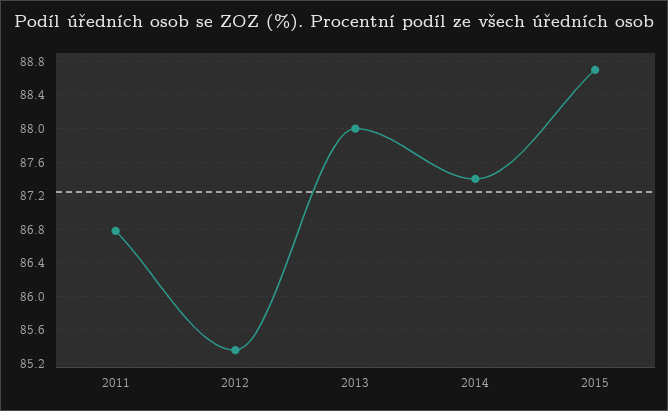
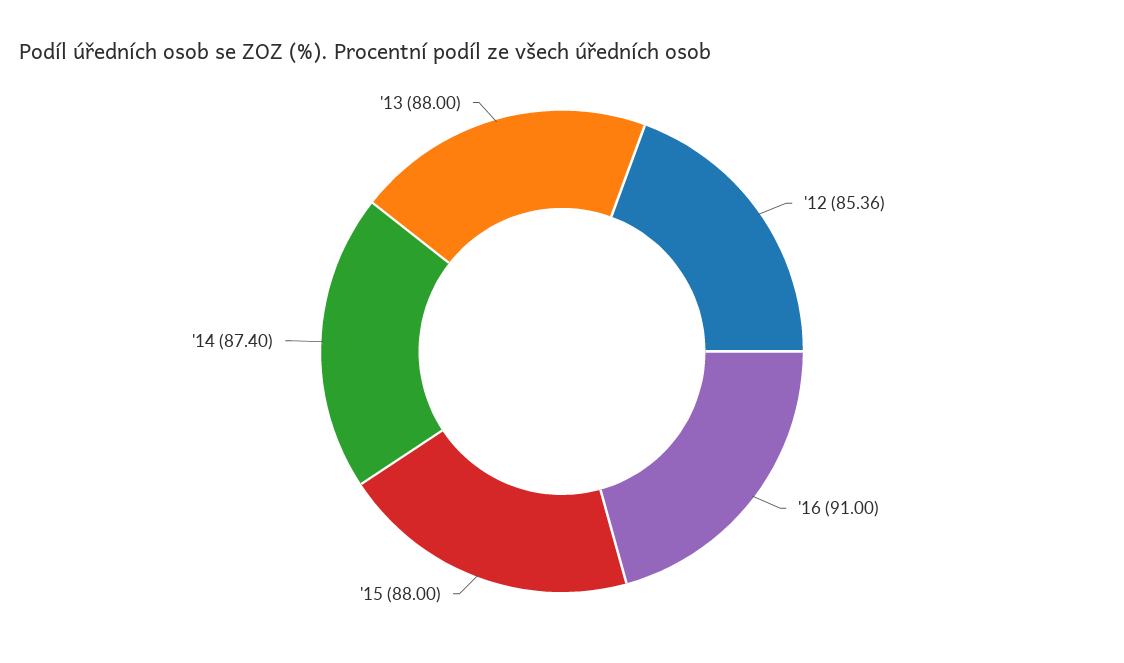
2011: 86.8 -> none
2015: 88.7 -> 88
'16: none -> 91

